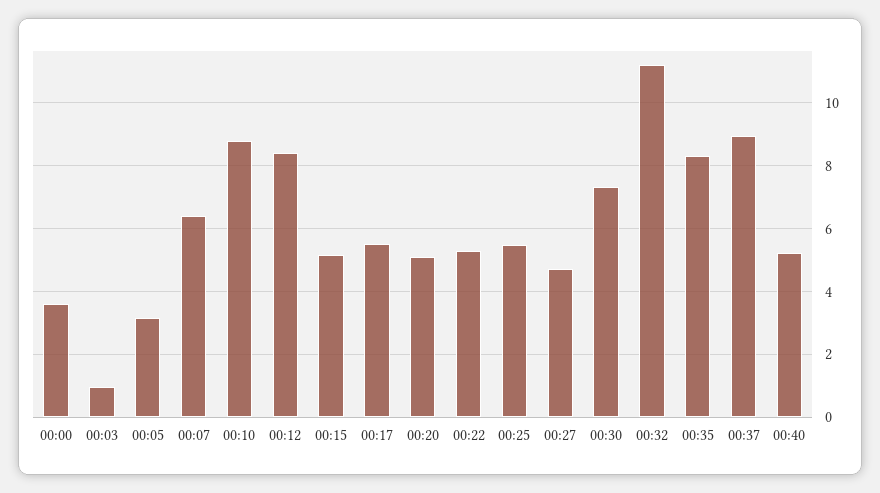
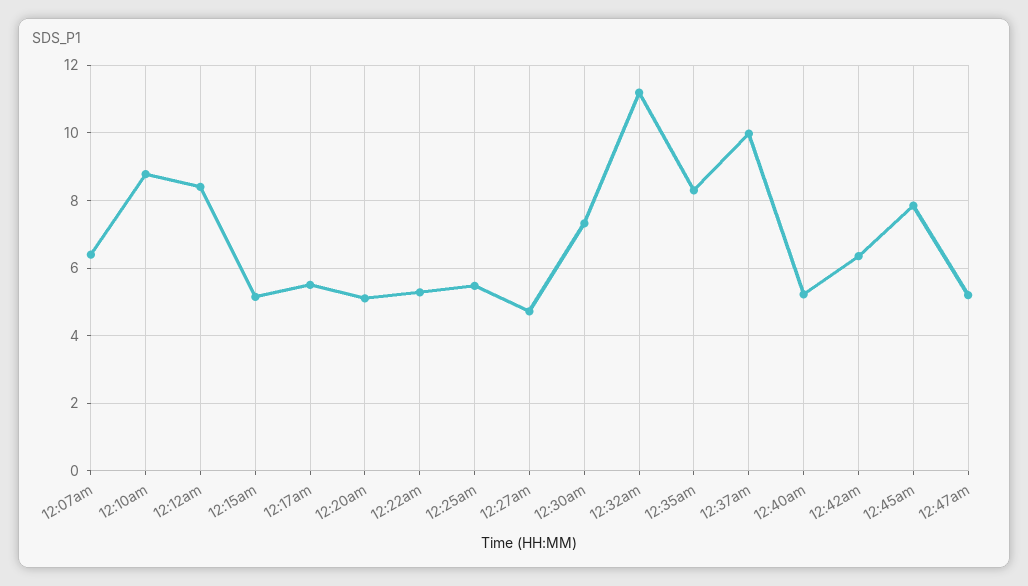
00:00: 3.6 -> none
00:03: 1 -> none
00:05: 3.2 -> none
00:37: 9 -> 10
12:42am: none -> 6.4
12:45am: none -> 7.8
12:47am: none -> 5.2

